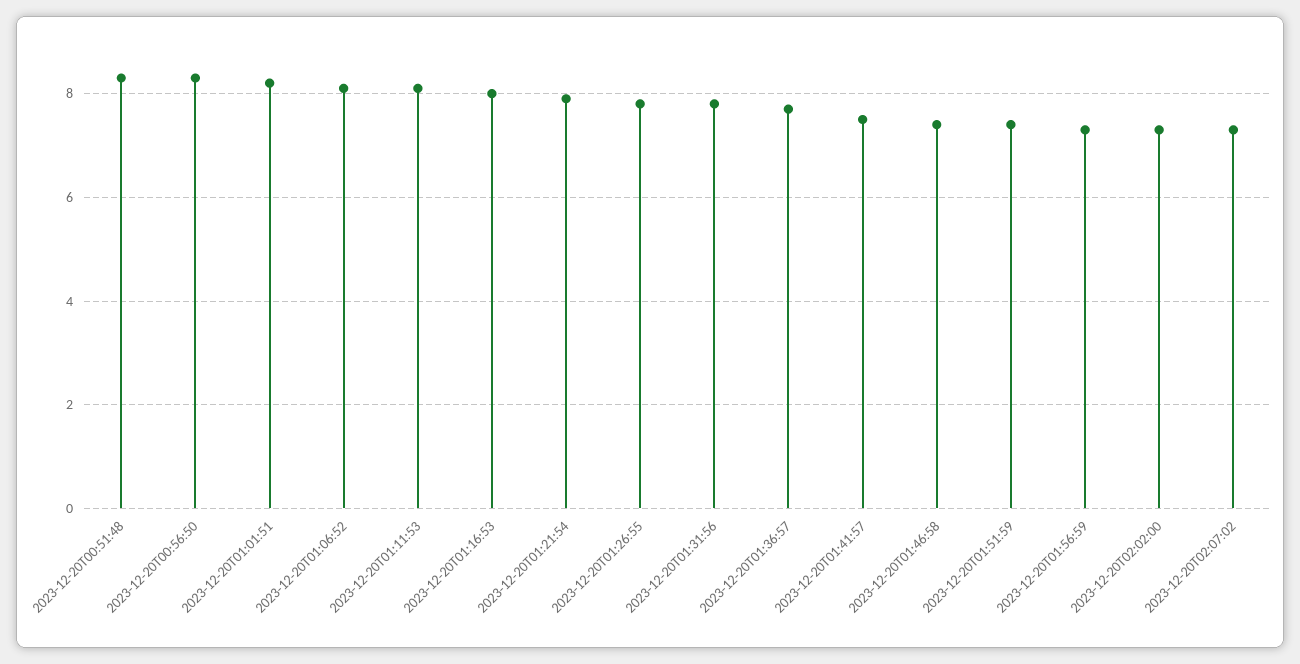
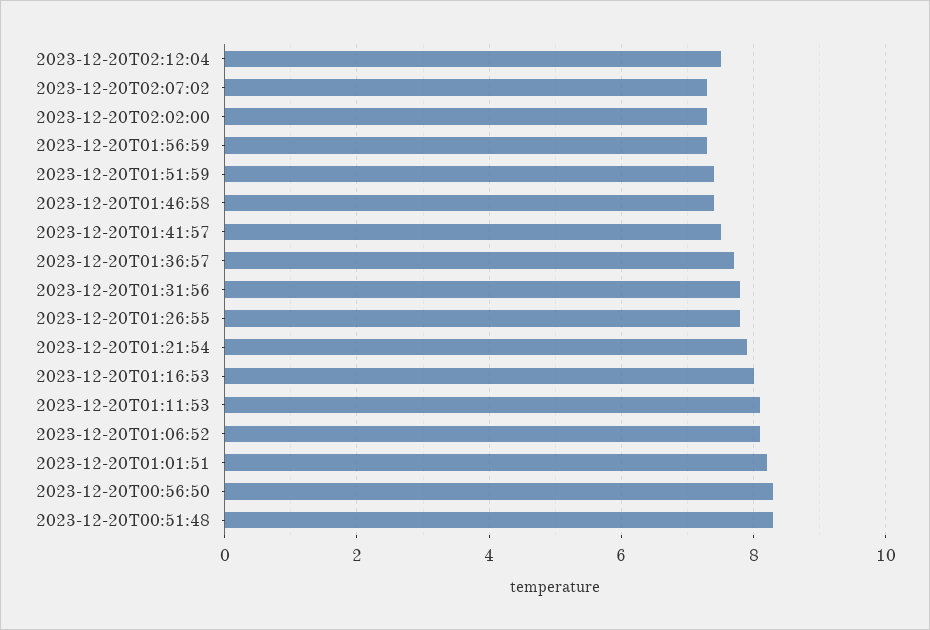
2023-12-20T02:12:04: none -> 7.5

